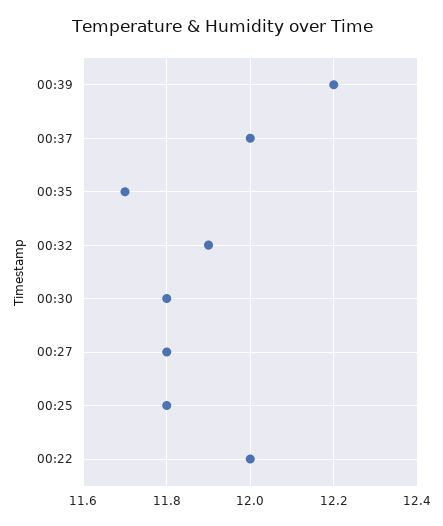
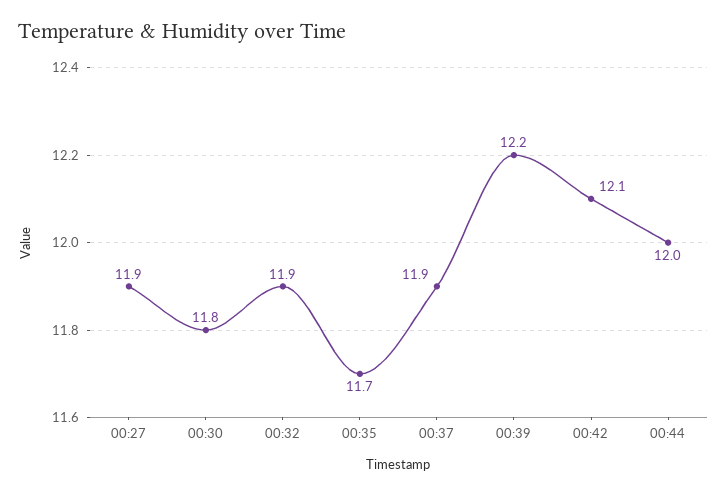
00:37: 12 -> 11.9
00:27: 11.8 -> 11.9
00:25: 11.8 -> none
00:22: 12 -> none
00:42: none -> 12.1
00:44: none -> 12

